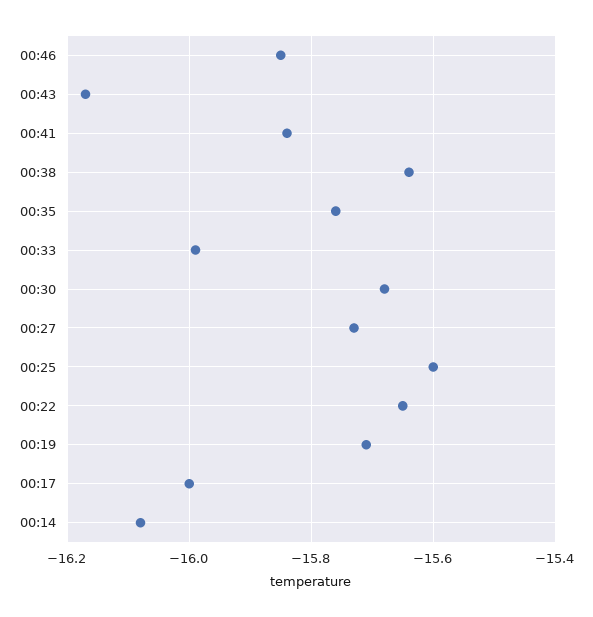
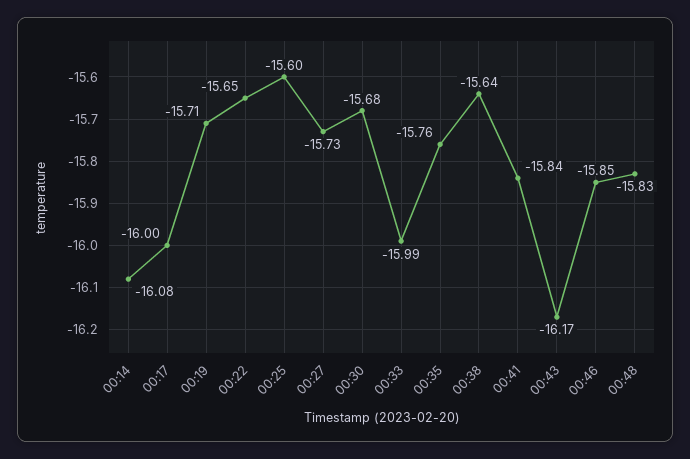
00:48: none -> -15.83

